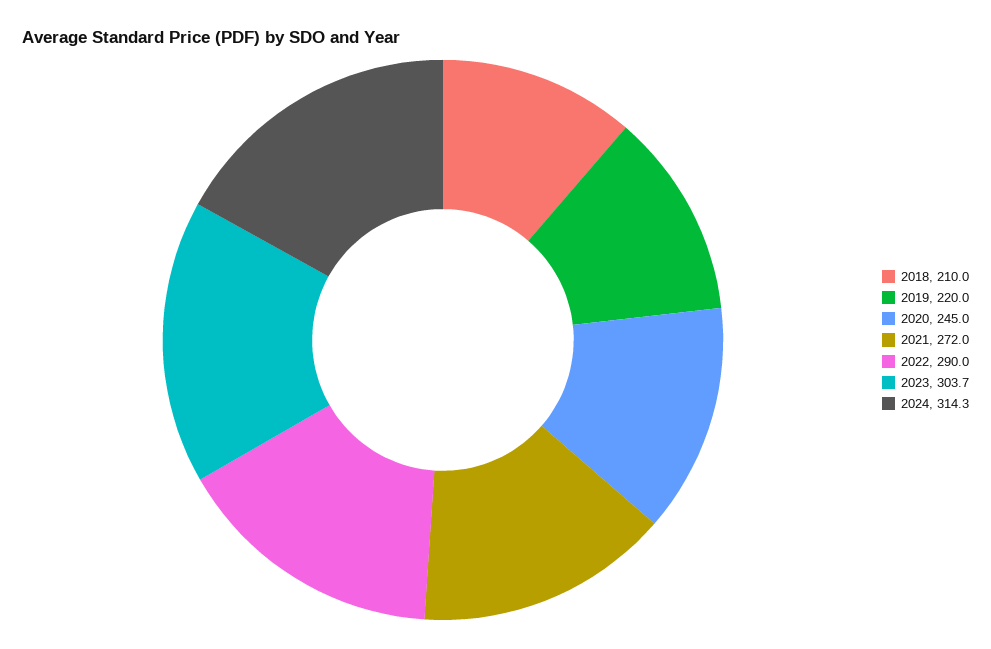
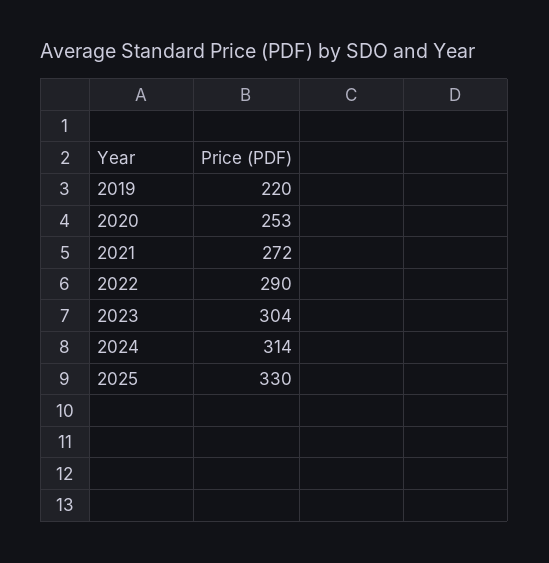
2018: 210 -> none
2020: 245 -> 253
2025: none -> 330

